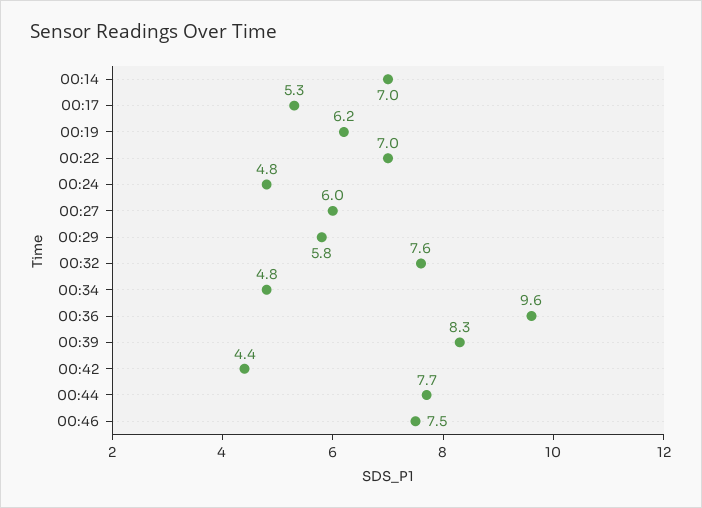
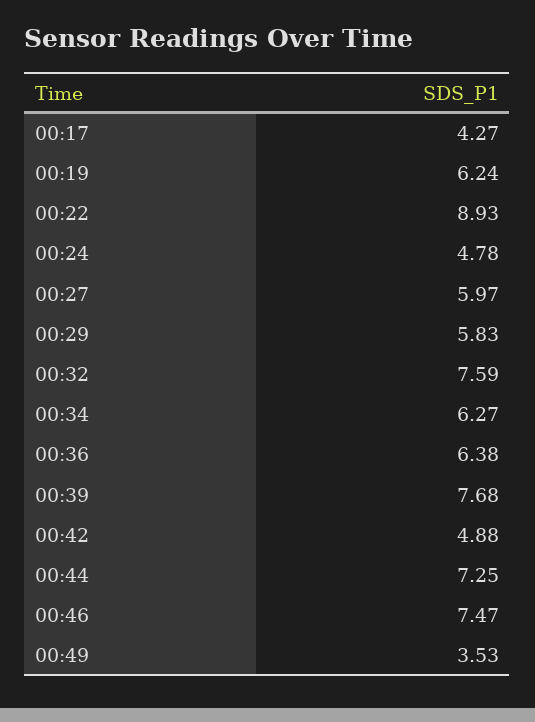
00:14: 7 -> none
00:17: 5.3 -> 4.27
00:22: 7 -> 8.93
00:34: 4.8 -> 6.27
00:36: 9.6 -> 6.38
00:39: 8.3 -> 7.68
00:42: 4.4 -> 4.88
00:44: 7.7 -> 7.25
00:49: none -> 3.53

